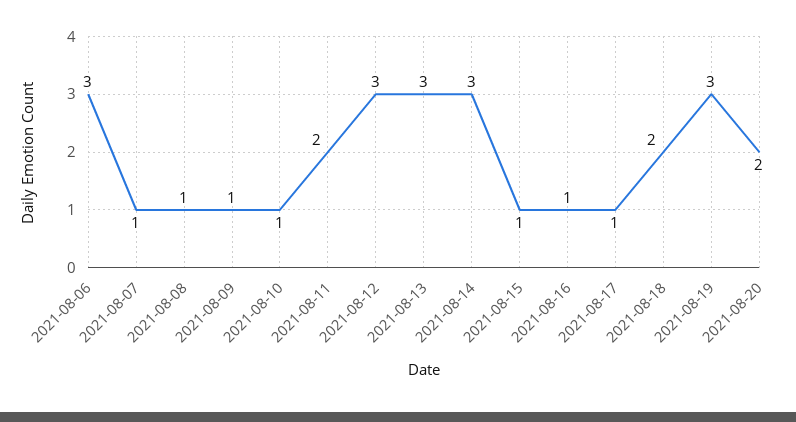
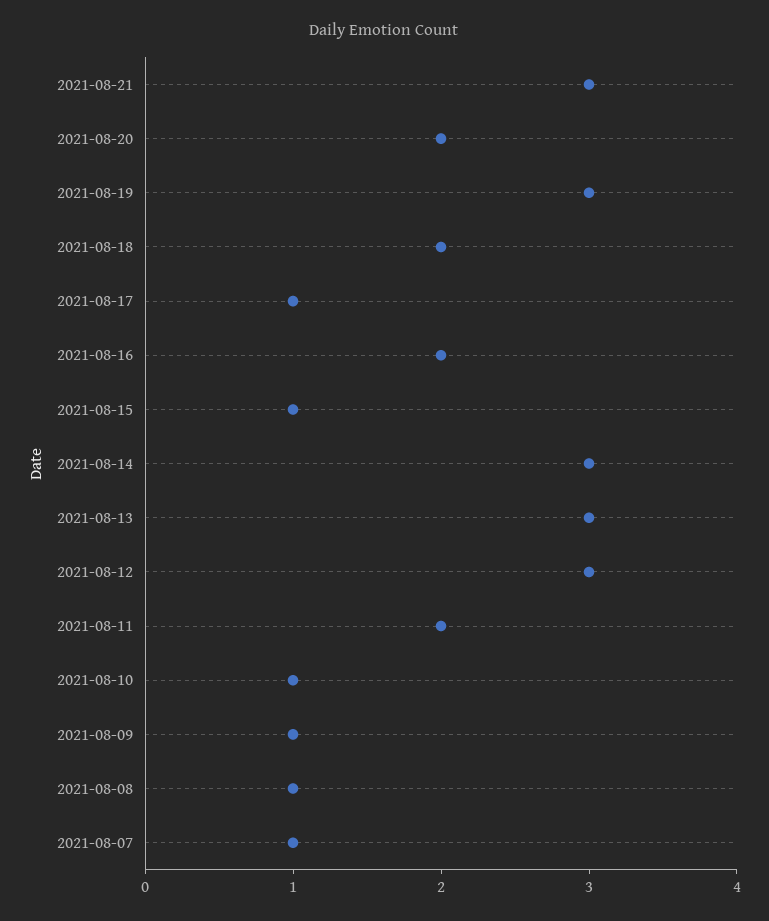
2021-08-06: 3 -> none
2021-08-16: 1 -> 2
2021-08-21: none -> 3

